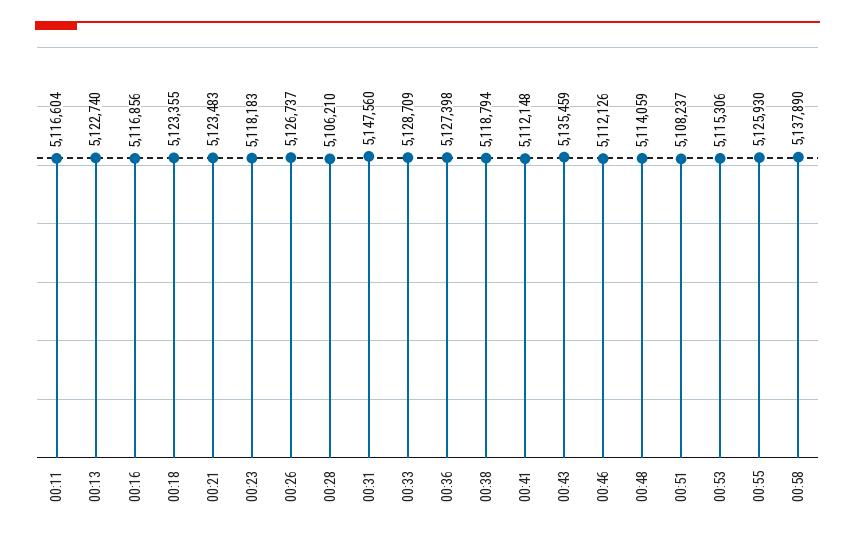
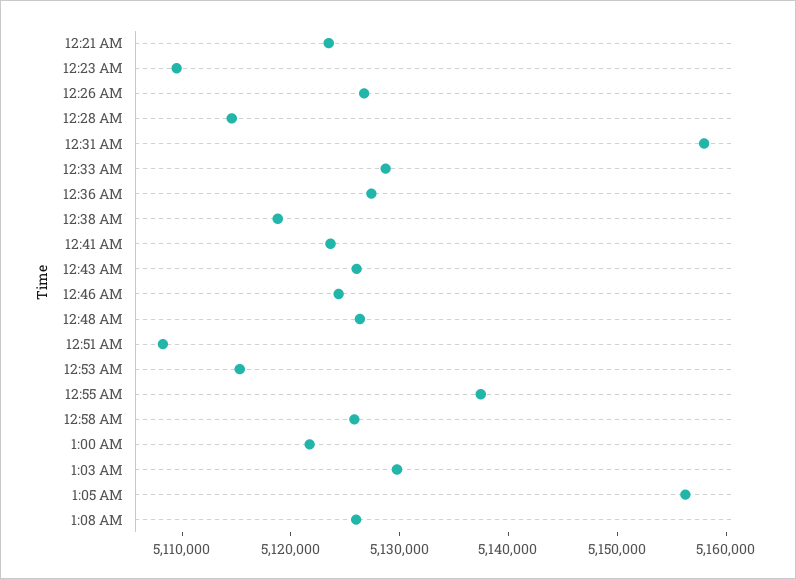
00:11: 5116604 -> none
00:13: 5122740 -> none
00:16: 5116856 -> none
00:18: 5123355 -> none
00:23: 5118183 -> 5110000
00:28: 5106210 -> 5114000
00:31: 5147560 -> 5158000
00:41: 5112148 -> 5124000
00:43: 5135459 -> 5126000
00:46: 5112126 -> 5124000
00:48: 5114059 -> 5126000
00:55: 5125930 -> 5138000
00:58: 5137890 -> 5126000
1:00 AM: none -> 5122000
1:03 AM: none -> 5130000
1:05 AM: none -> 5156000
1:08 AM: none -> 5126000

